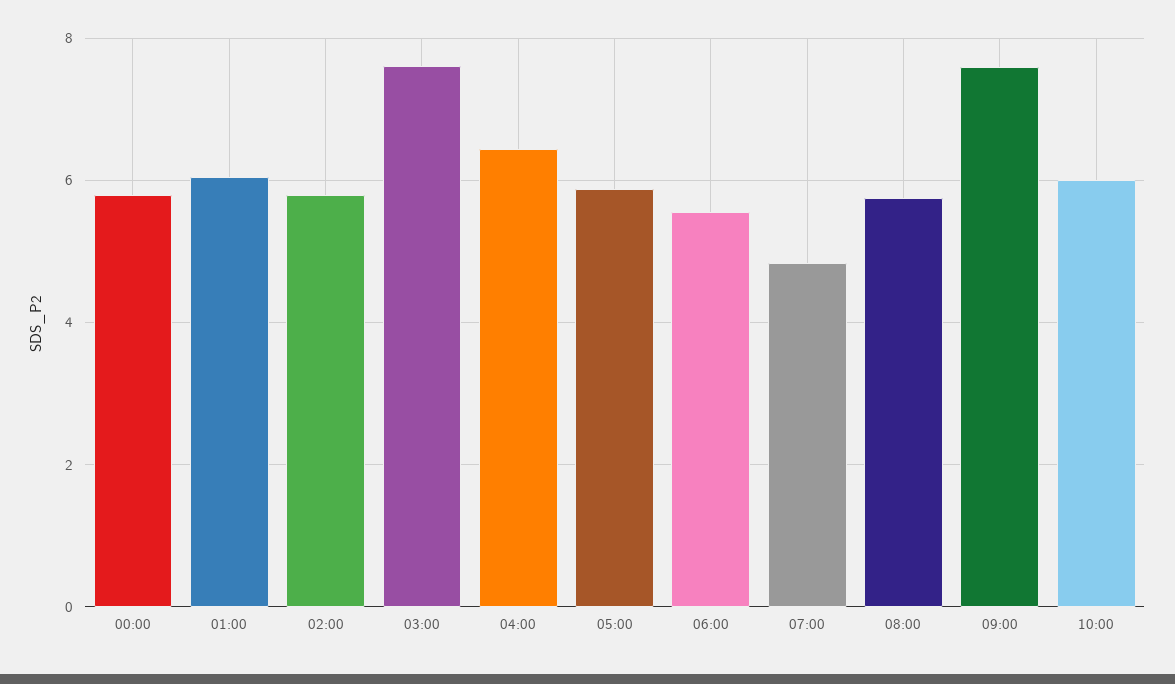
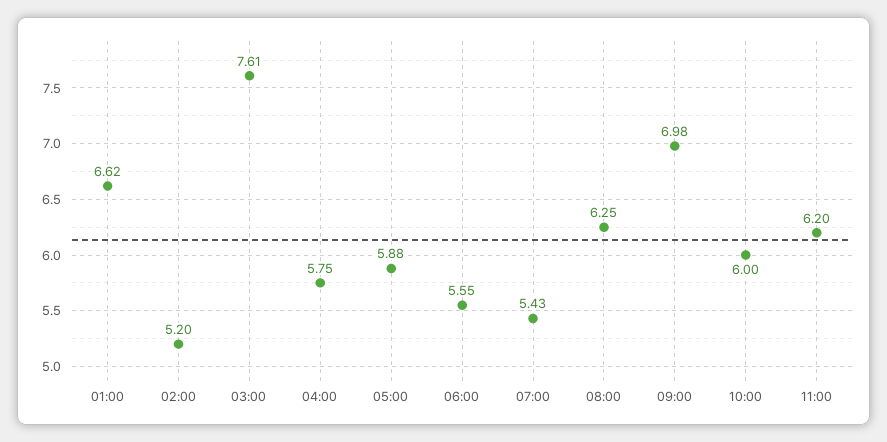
00:00: 5.8 -> none
01:00: 6 -> 6.62
02:00: 5.8 -> 5.2
04:00: 6.4 -> 5.75
07:00: 4.8 -> 5.43
08:00: 5.8 -> 6.25
09:00: 7.6 -> 6.98
11:00: none -> 6.2

